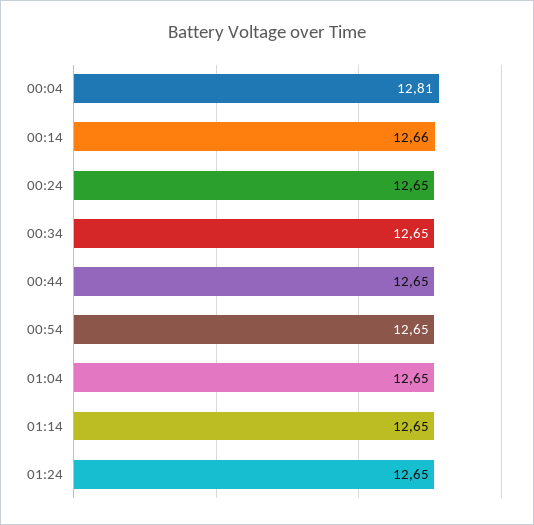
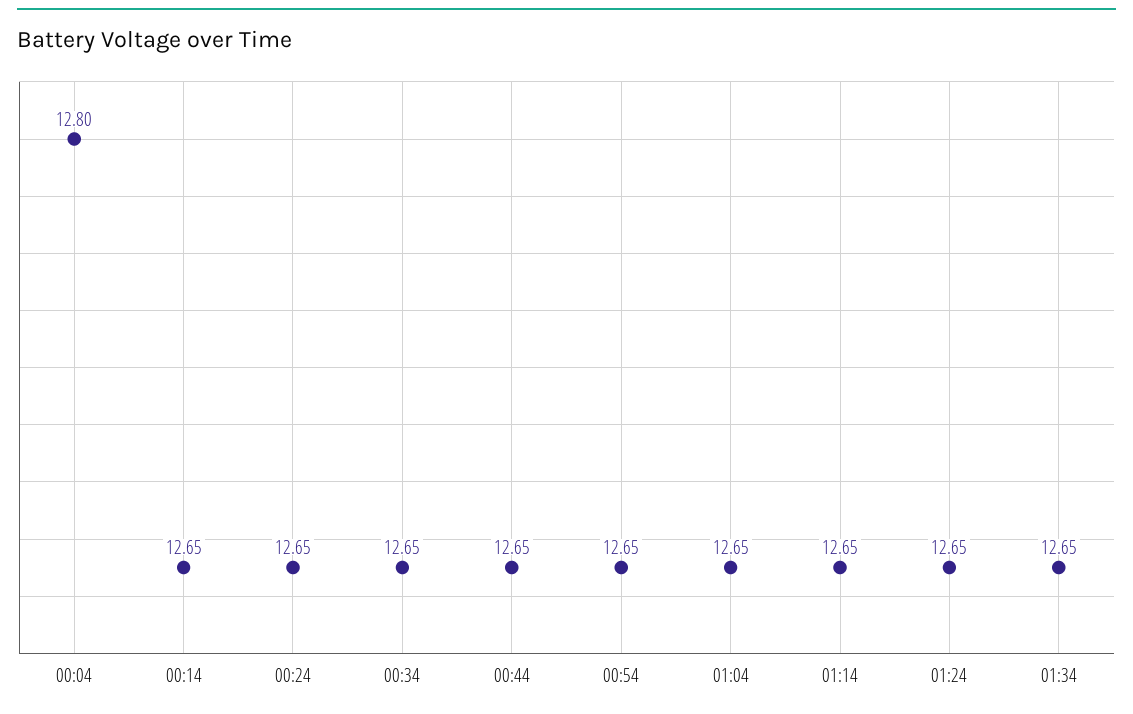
00:04: 12.81 -> 12.8
00:14: 12.66 -> 12.65
01:34: none -> 12.65

